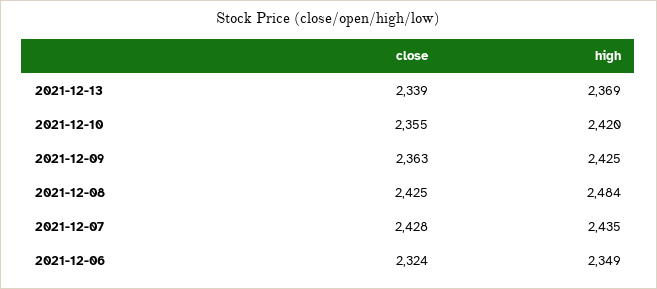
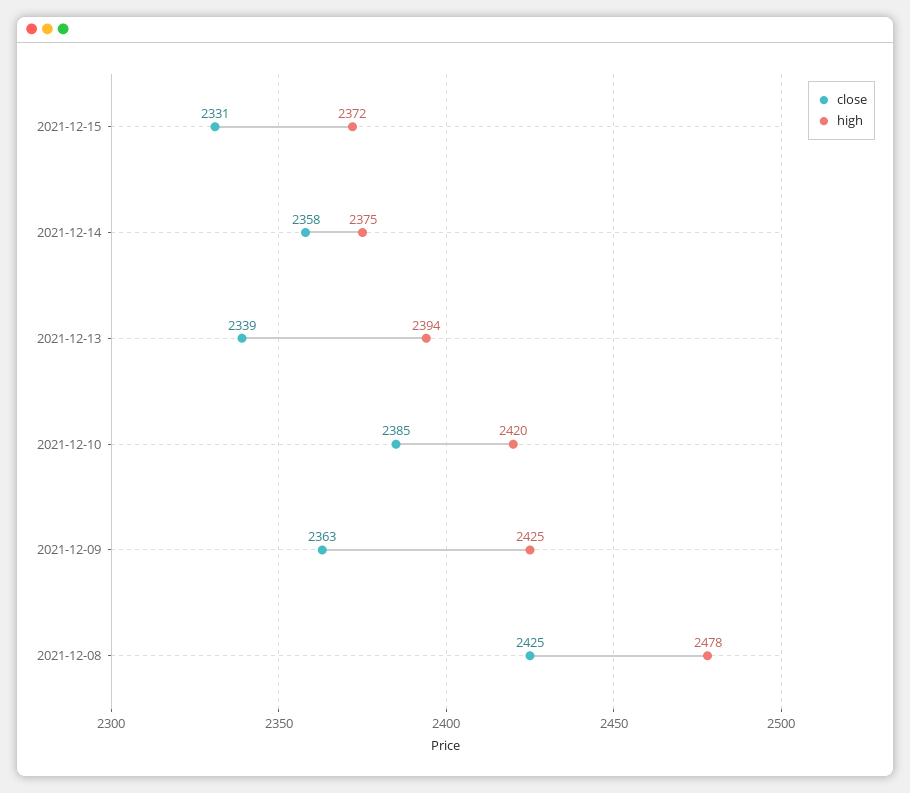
high, 2021-12-13: 2369 -> 2394
close, 2021-12-10: 2355 -> 2385
high, 2021-12-08: 2484 -> 2478
close, 2021-12-07: 2428 -> none
high, 2021-12-07: 2435 -> none
close, 2021-12-06: 2324 -> none
high, 2021-12-06: 2349 -> none
close, 2021-12-15: none -> 2331
high, 2021-12-15: none -> 2372
close, 2021-12-14: none -> 2358
high, 2021-12-14: none -> 2375

